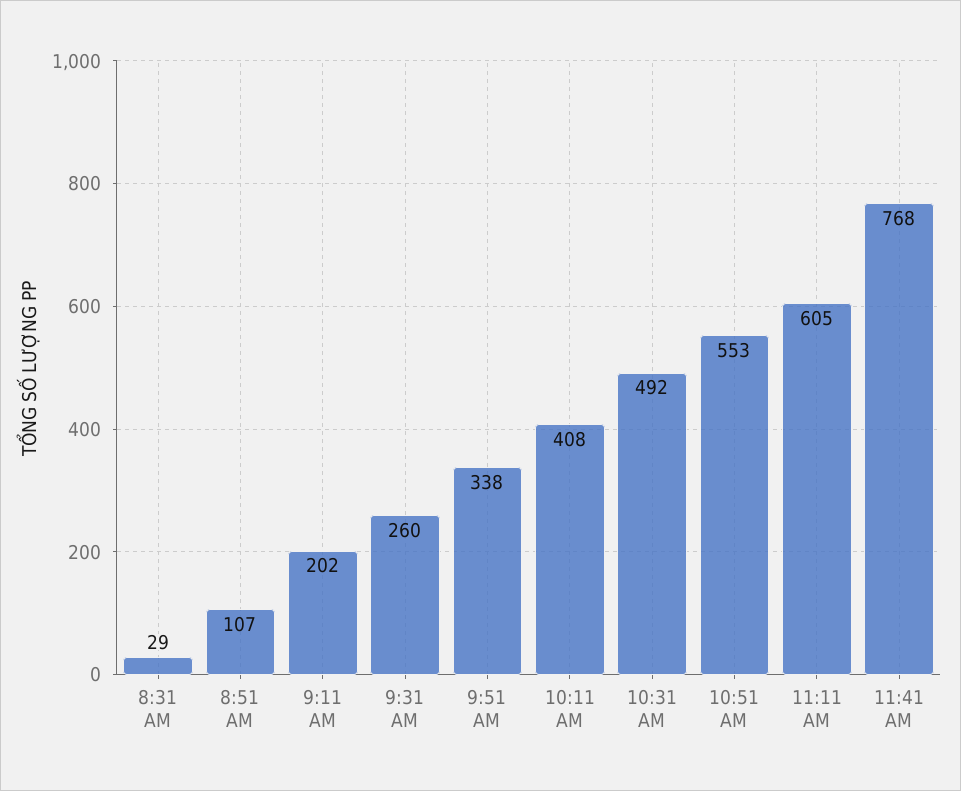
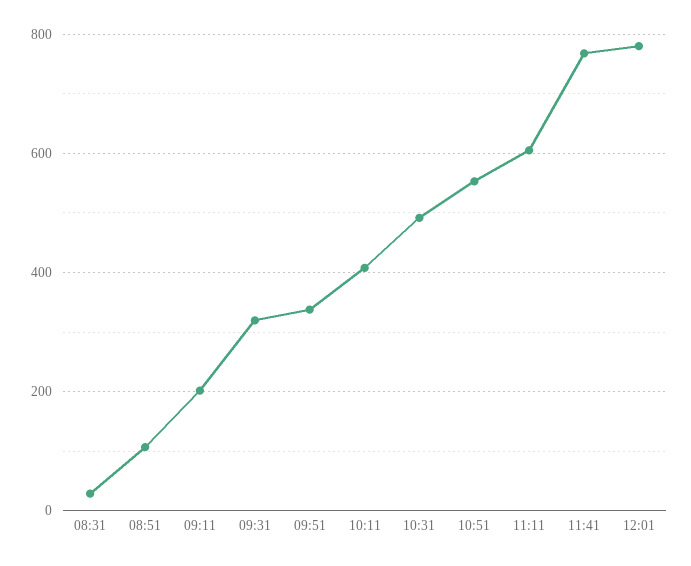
9:31 AM: 260 -> 320
12:01: none -> 780

